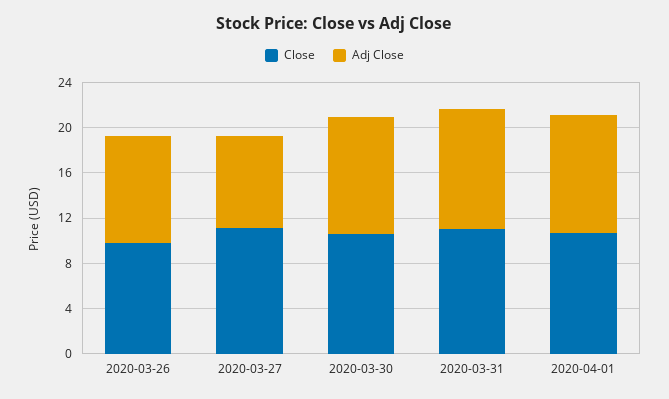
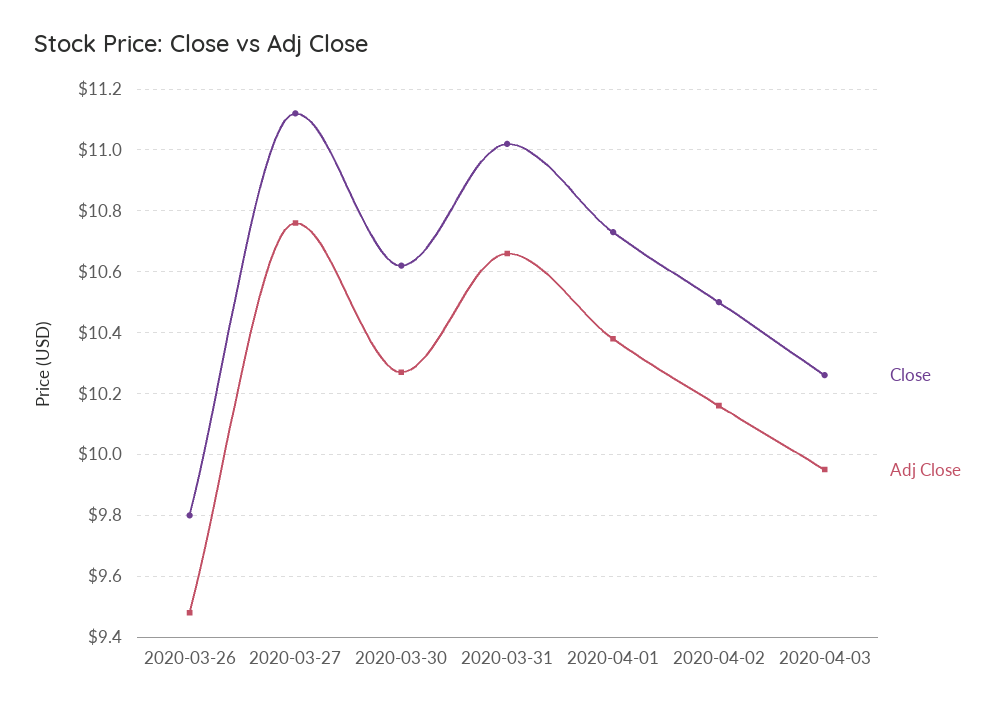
Adj Close, 2020-03-27: 8 -> 10.75
Close, 2020-04-02: none -> 10.5
Adj Close, 2020-04-02: none -> 10.15
Close, 2020-04-03: none -> 10.25
Adj Close, 2020-04-03: none -> 9.95

